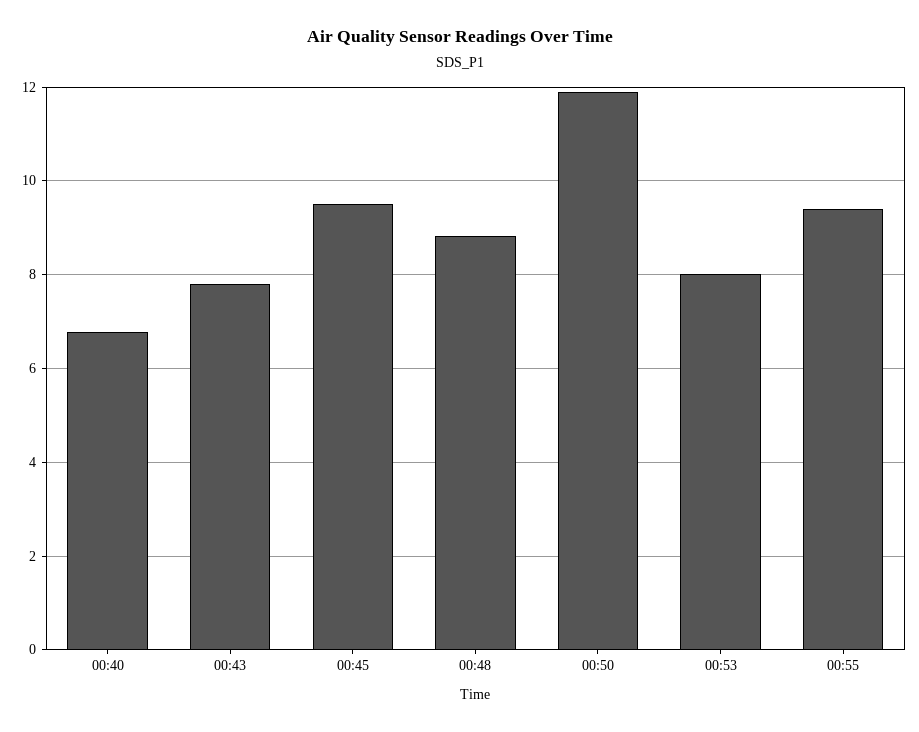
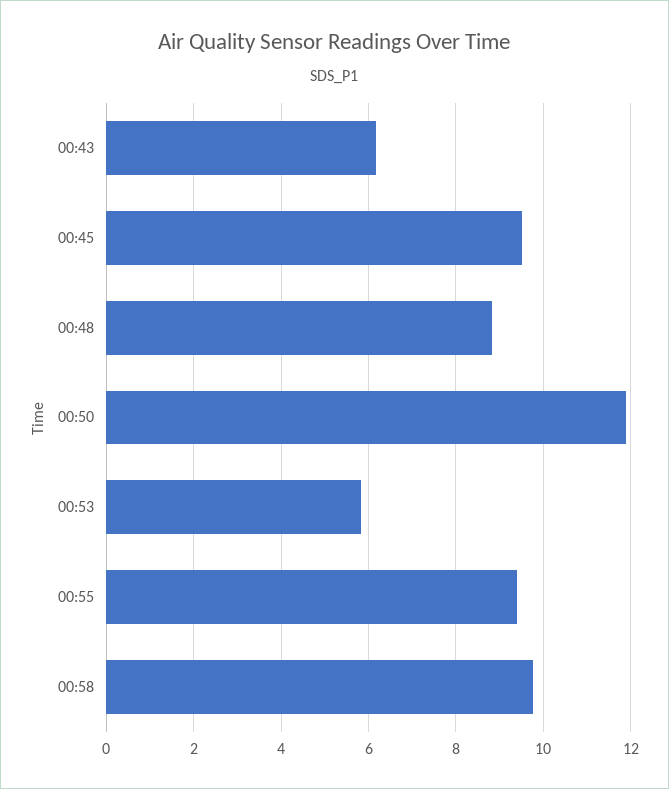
00:40: 6.8 -> none
00:43: 7.8 -> 6.2
00:53: 8 -> 5.8
00:58: none -> 9.8

